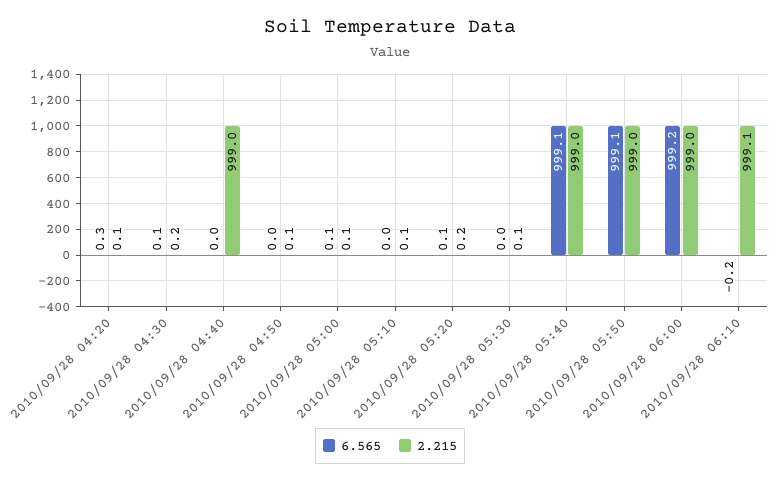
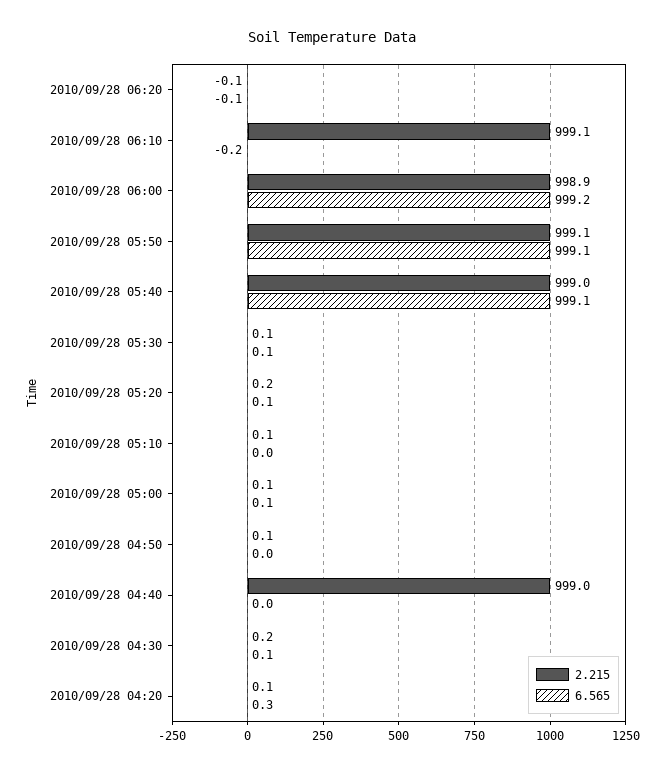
6.565, 2010/09/28 05:30: 0 -> 0.1
2.215, 2010/09/28 05:50: 999 -> 999.1
2.215, 2010/09/28 06:00: 999 -> 998.9
2.215, 2010/09/28 06:20: none -> -0.1
6.565, 2010/09/28 06:20: none -> -0.1

